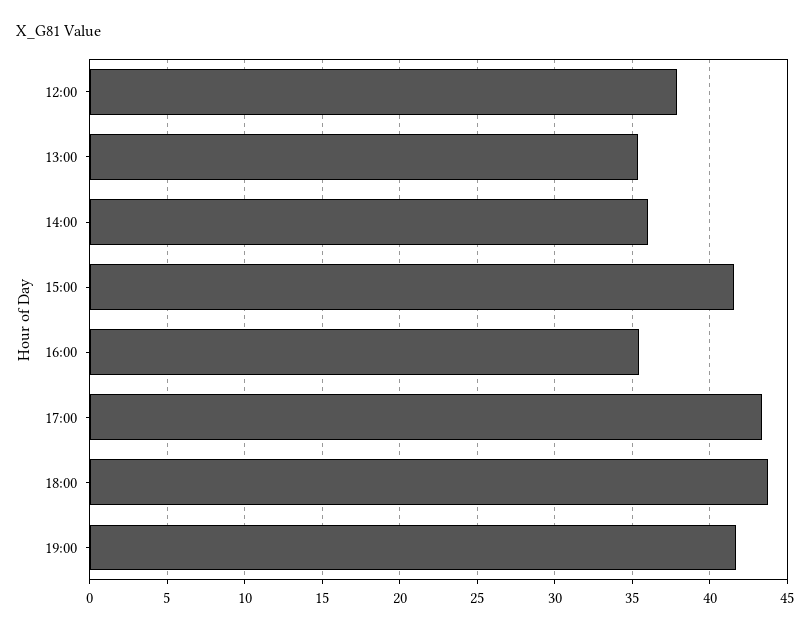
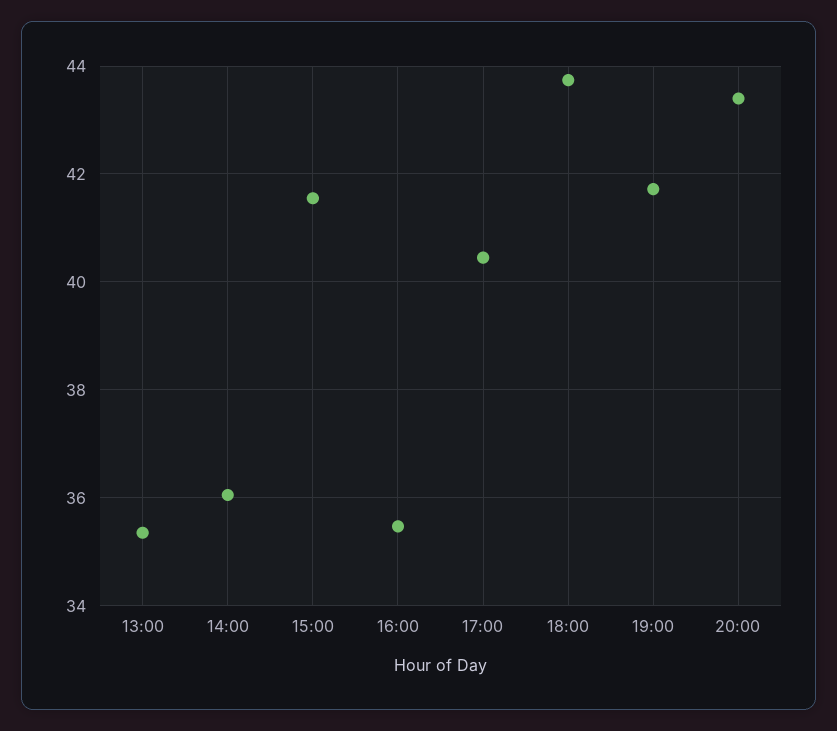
12:00: 38 -> none
17:00: 43.5 -> 40.4
20:00: none -> 43.4

